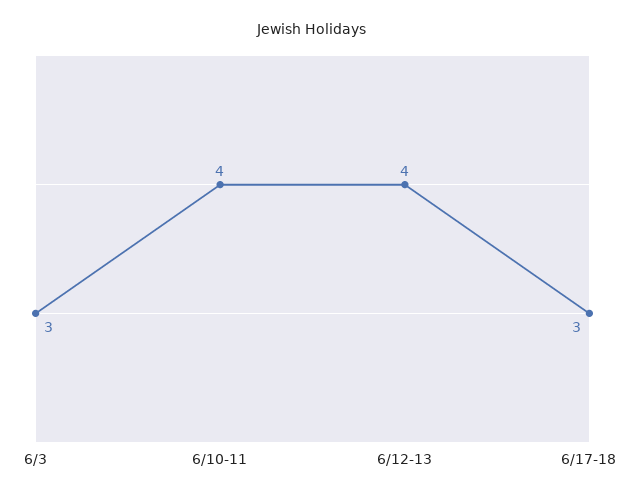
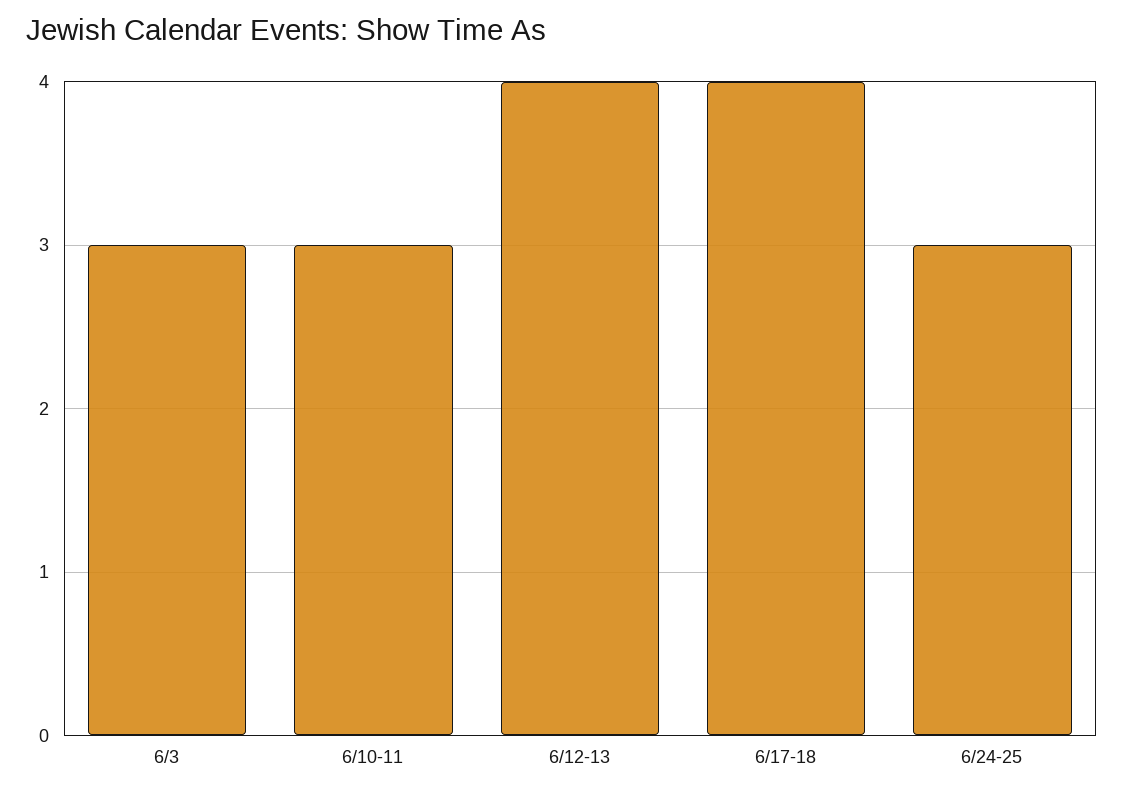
6/10-11: 4 -> 3
6/17-18: 3 -> 4
6/24-25: none -> 3

